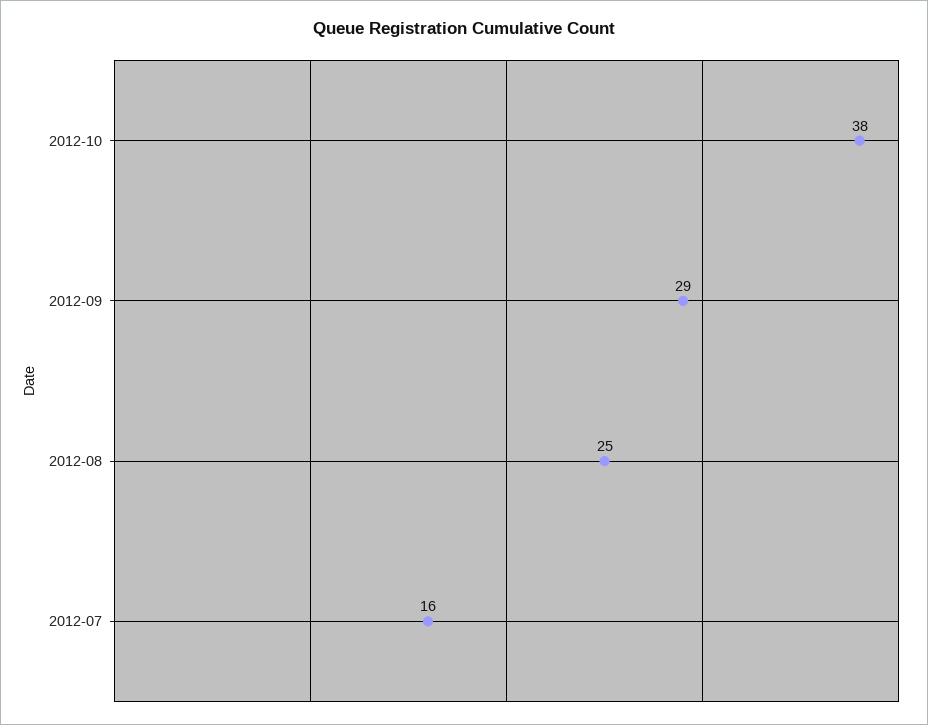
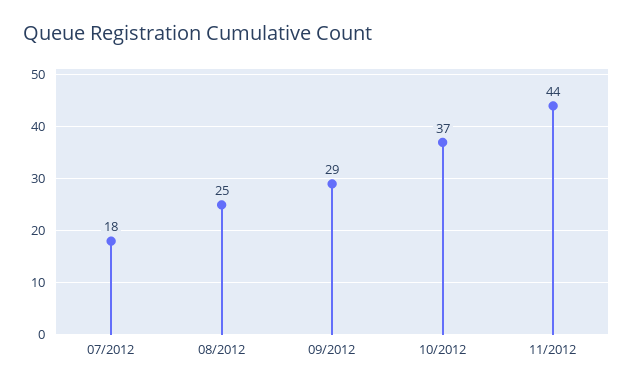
2012-10: 38 -> 37
2012-07: 16 -> 18
11/2012: none -> 44

